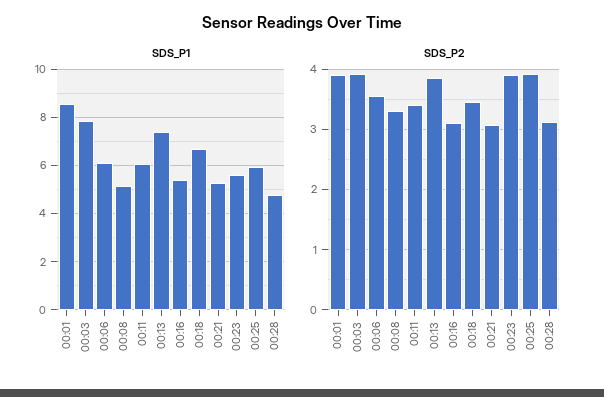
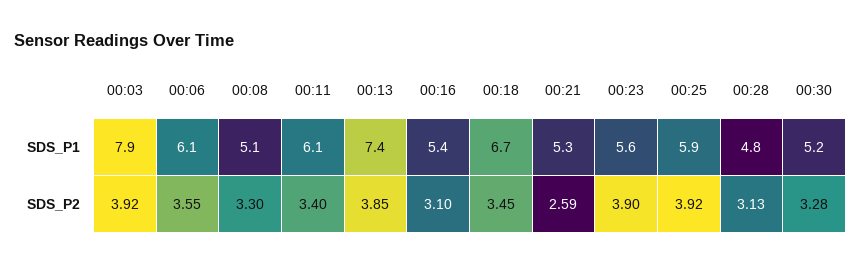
SDS_P1, 00:01: 8.5 -> none
SDS_P2, 00:01: 3.9 -> none
SDS_P2, 00:21: 3.1 -> 2.59
SDS_P1, 00:30: none -> 5.2
SDS_P2, 00:30: none -> 3.28

